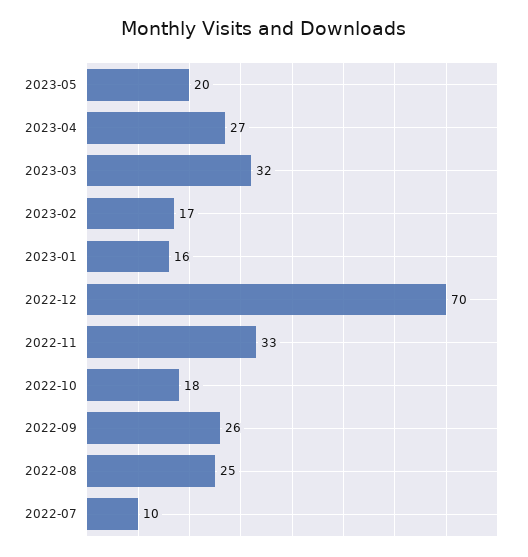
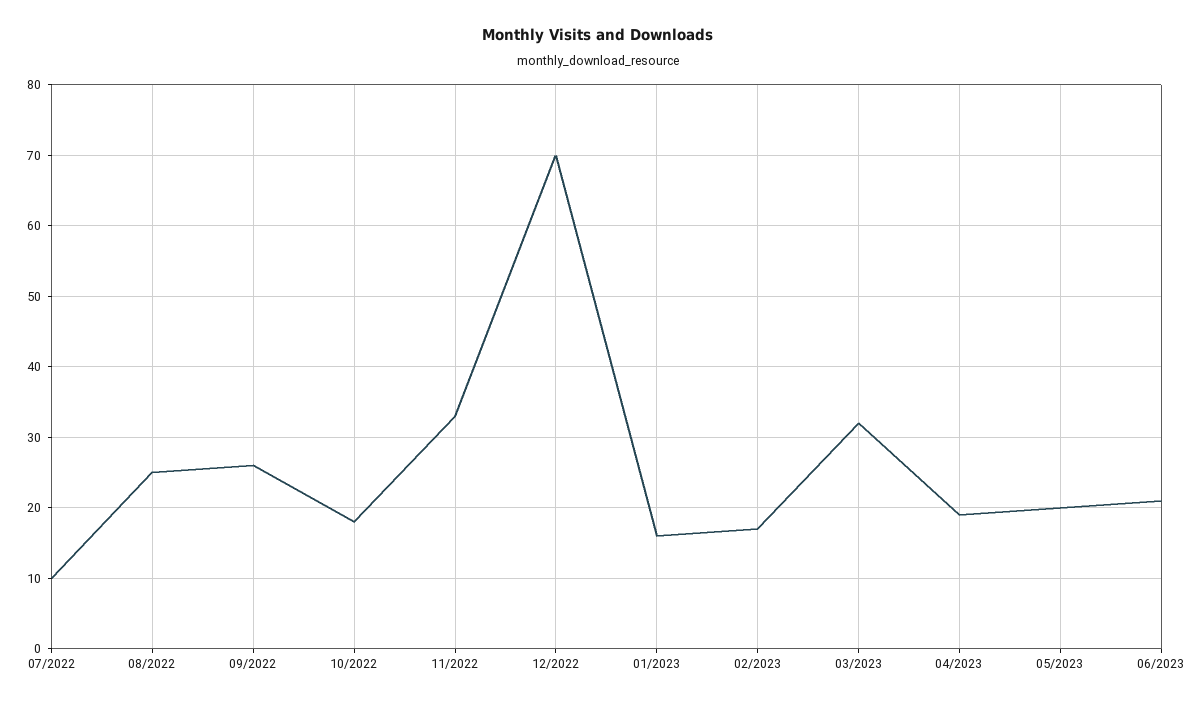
2023-04: 27 -> 19
06/2023: none -> 21

